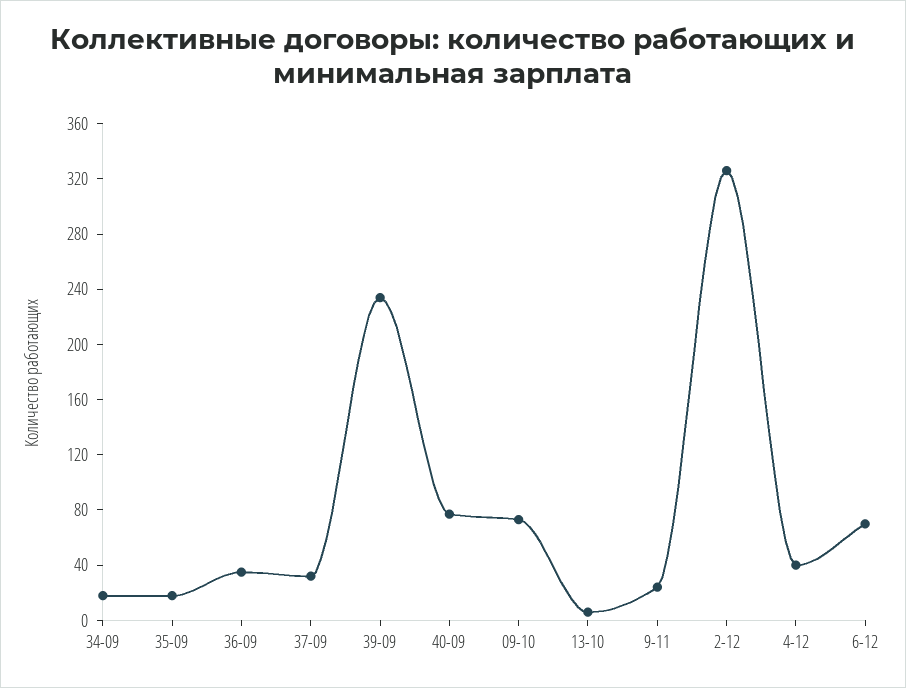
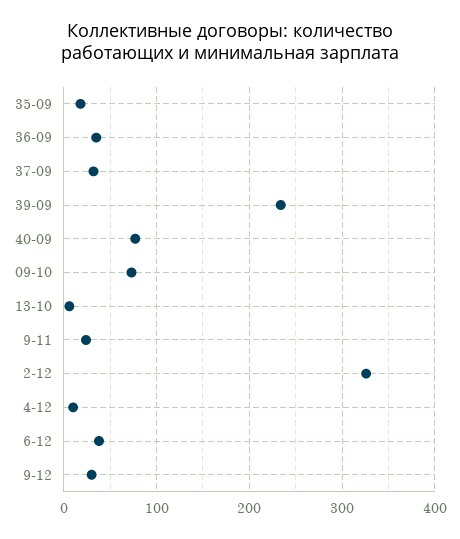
34-09: 20 -> none
4-12: 40 -> 10
6-12: 70 -> 40
9-12: none -> 30

